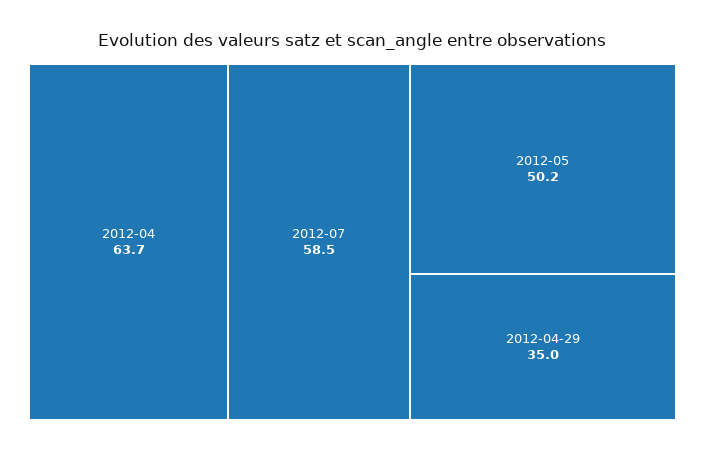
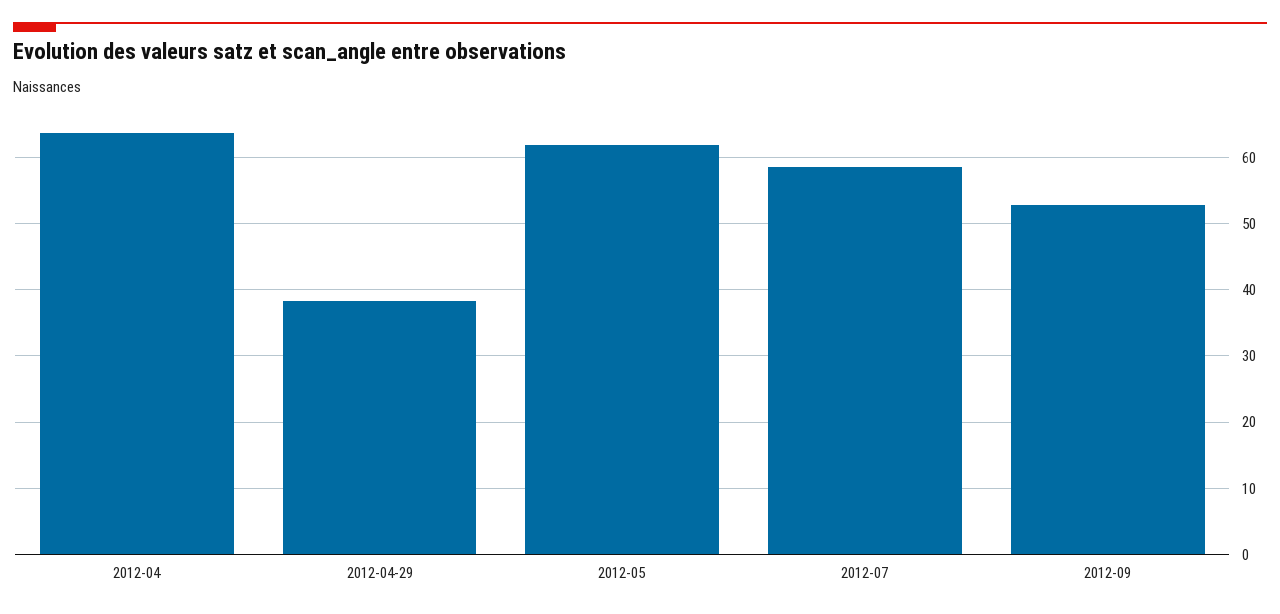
2012-05: 50.2 -> 62
2012-04-29: 35 -> 38
2012-09: none -> 53

